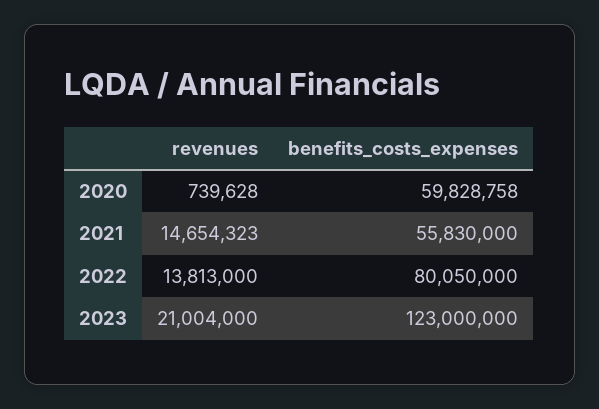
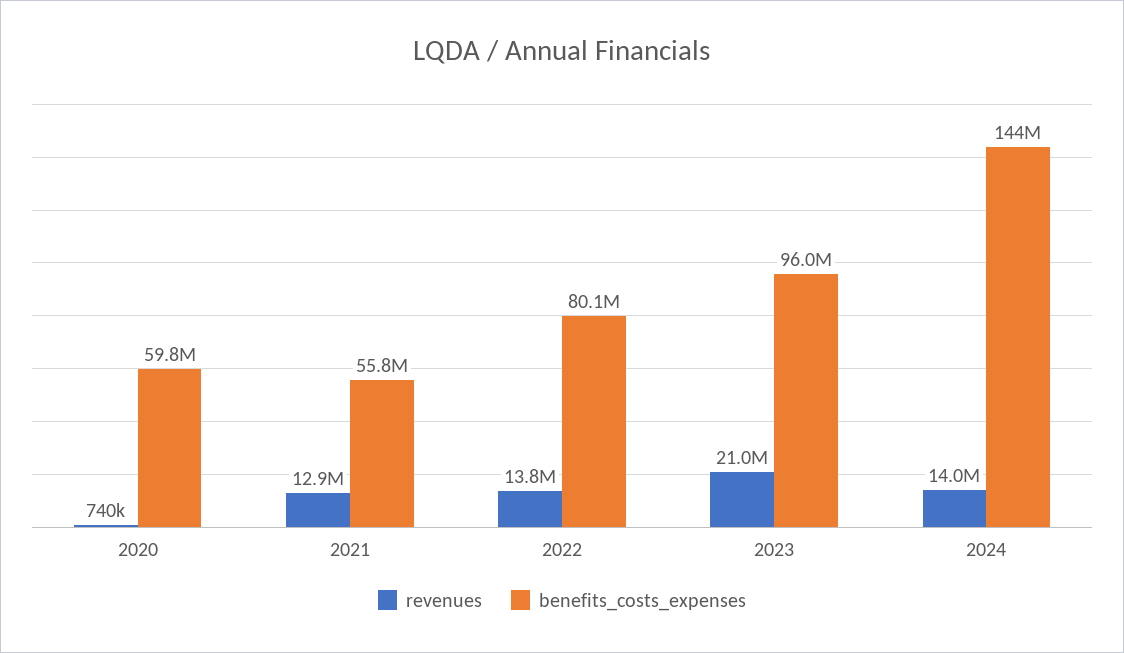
revenues, 2021: 14654323 -> 12900000
benefits_costs_expenses, 2023: 123000000 -> 96000000
revenues, 2024: none -> 14000000
benefits_costs_expenses, 2024: none -> 144000000

